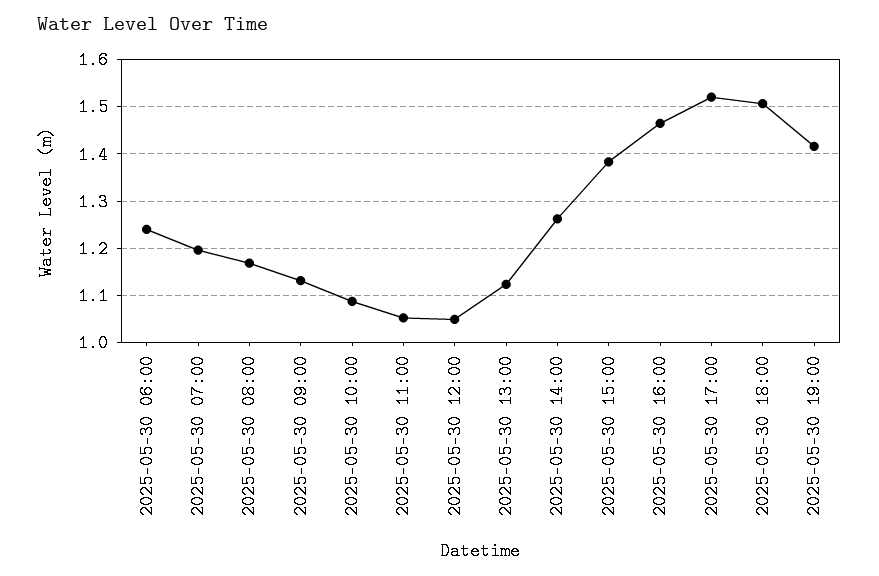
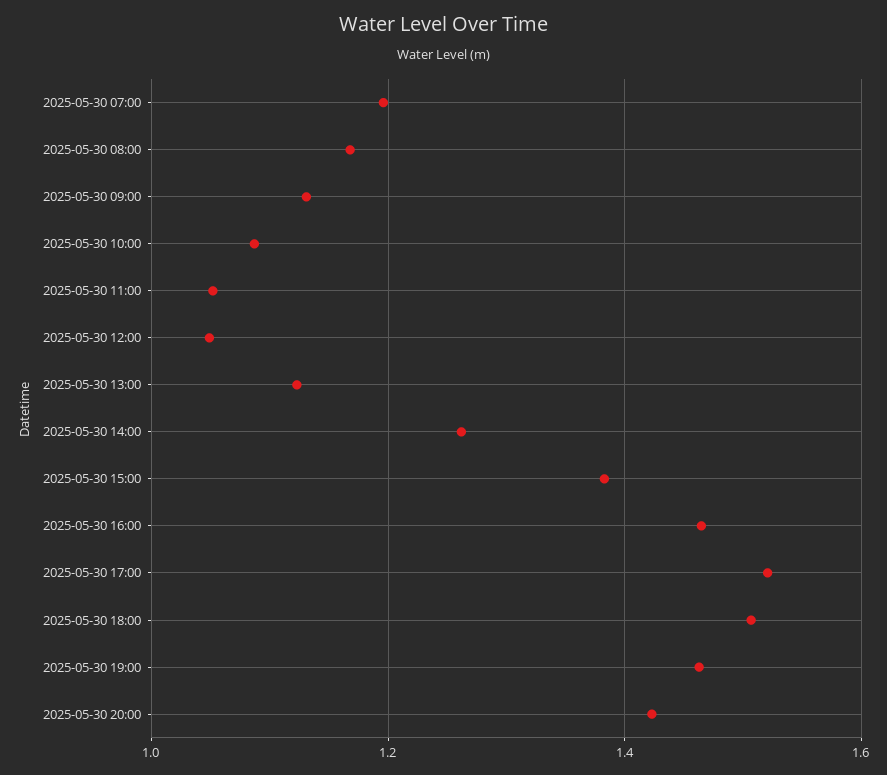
2025-05-30 06:00: 1.24 -> none
2025-05-30 19:00: 1.42 -> 1.46
2025-05-30 20:00: none -> 1.42

